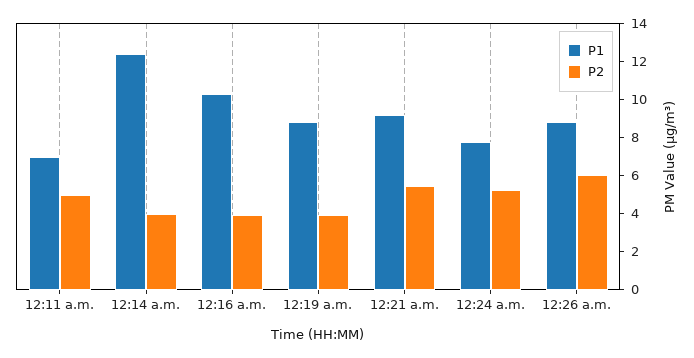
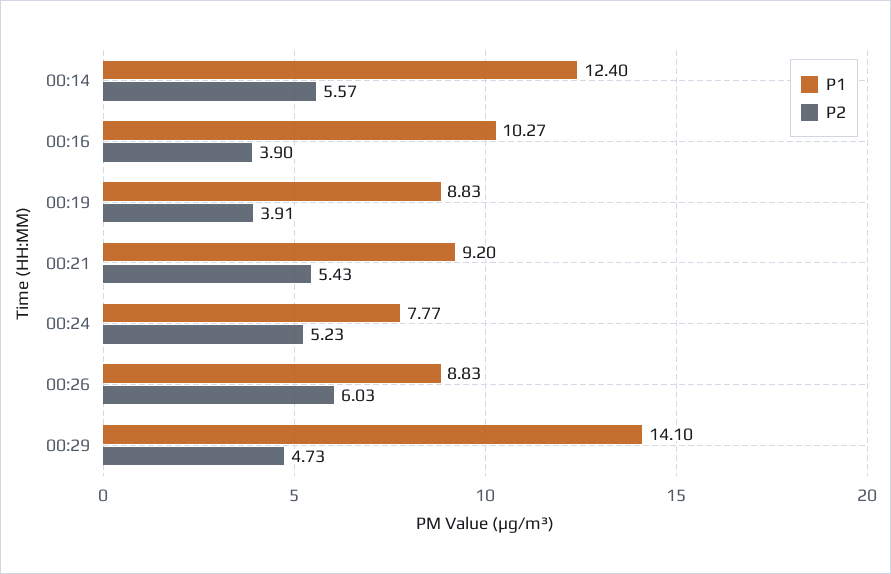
P1, 12:11 a.m.: 7 -> none
P2, 12:11 a.m.: 5 -> none
P2, 12:14 a.m.: 4 -> 5.57
P1, 00:29: none -> 14.1
P2, 00:29: none -> 4.73

